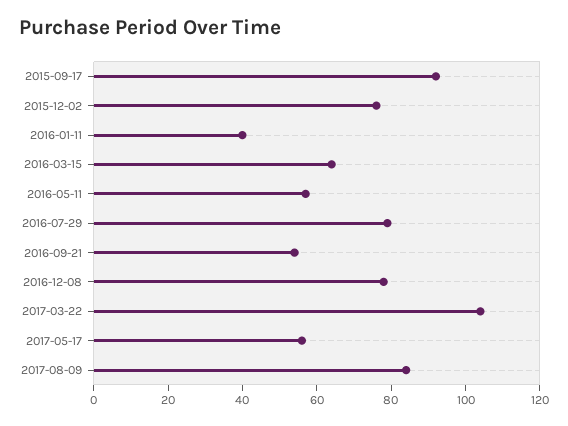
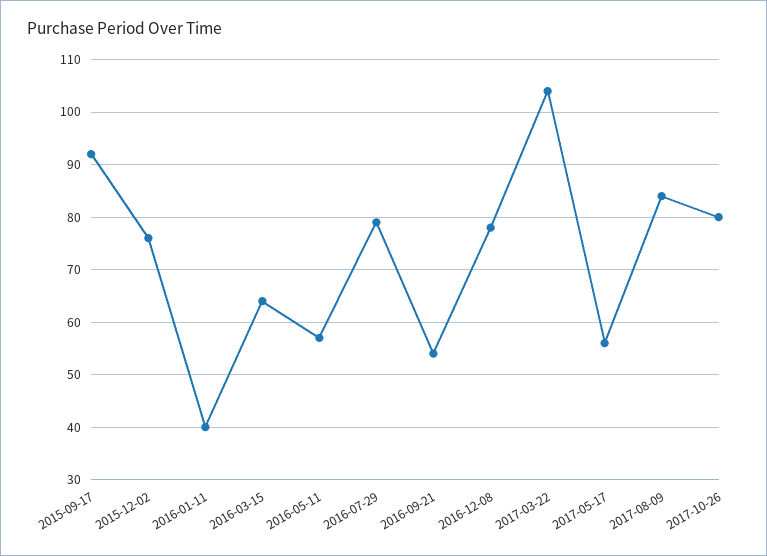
2017-10-26: none -> 80

